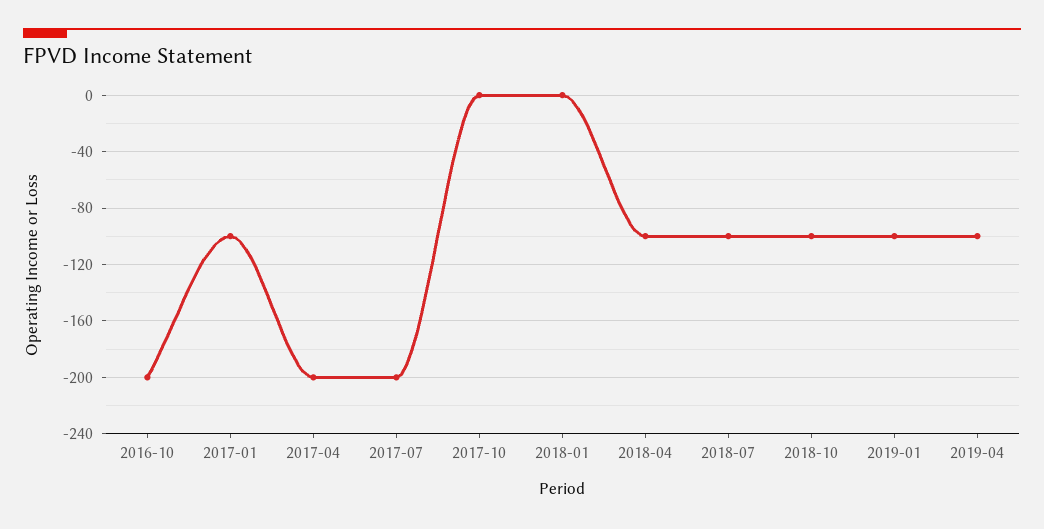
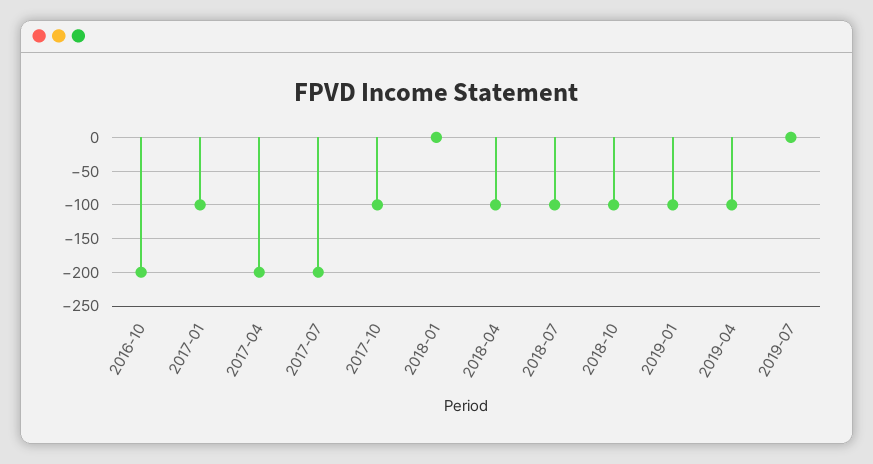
2017-10: 0 -> -100
2019-07: none -> 0

